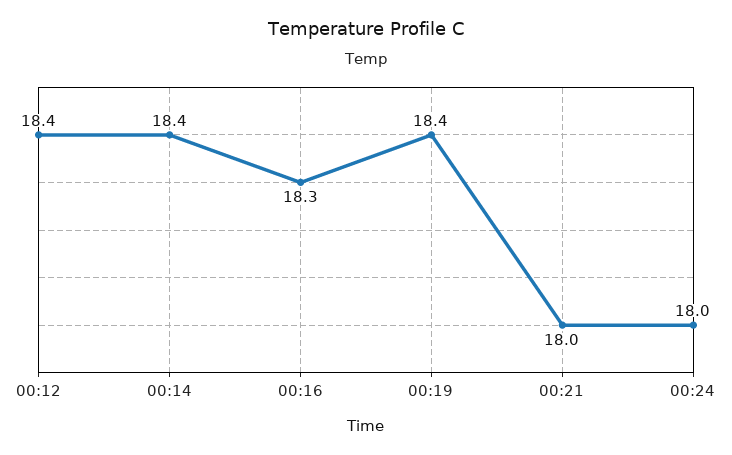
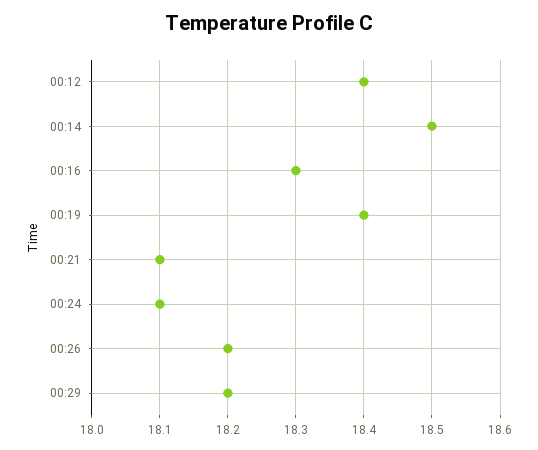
00:14: 18.4 -> 18.5
00:21: 18 -> 18.1
00:24: 18 -> 18.1
00:26: none -> 18.2
00:29: none -> 18.2

